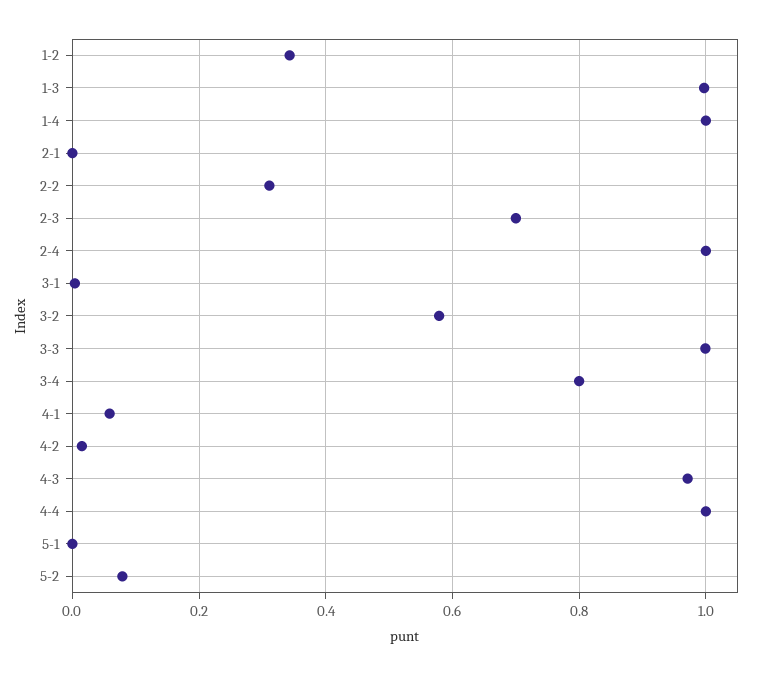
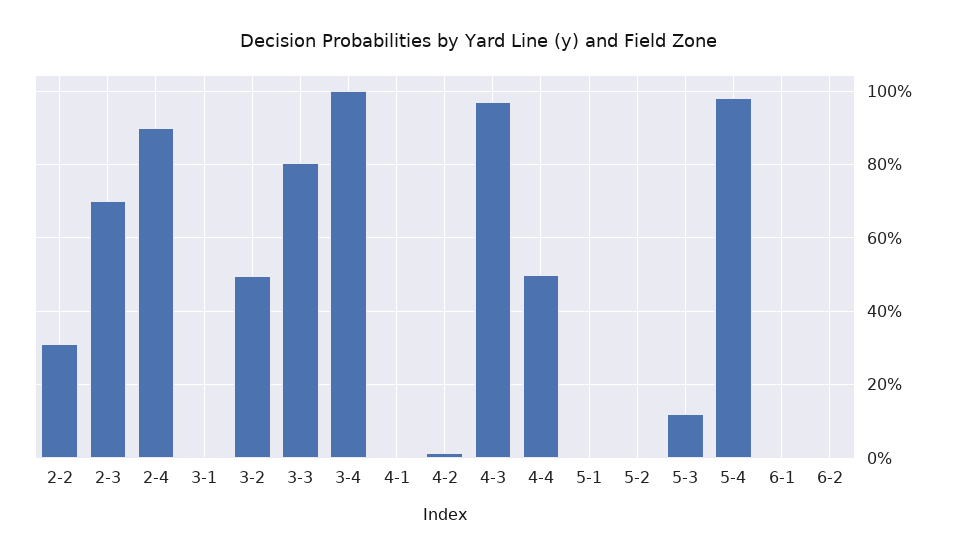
1-2: 0.34 -> none
1-3: 1 -> none
1-4: 1 -> none
2-1: 0 -> none
2-4: 1 -> 0.9
3-2: 0.58 -> 0.5
3-3: 1 -> 0.8
3-4: 0.8 -> 1
4-1: 0.06 -> 0
4-4: 1 -> 0.5
5-2: 0.08 -> 0
5-3: none -> 0.12
5-4: none -> 0.98
6-1: none -> 0
6-2: none -> 0

